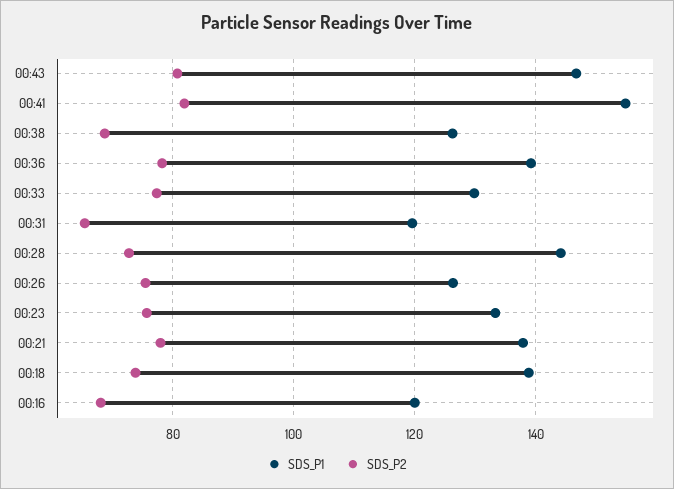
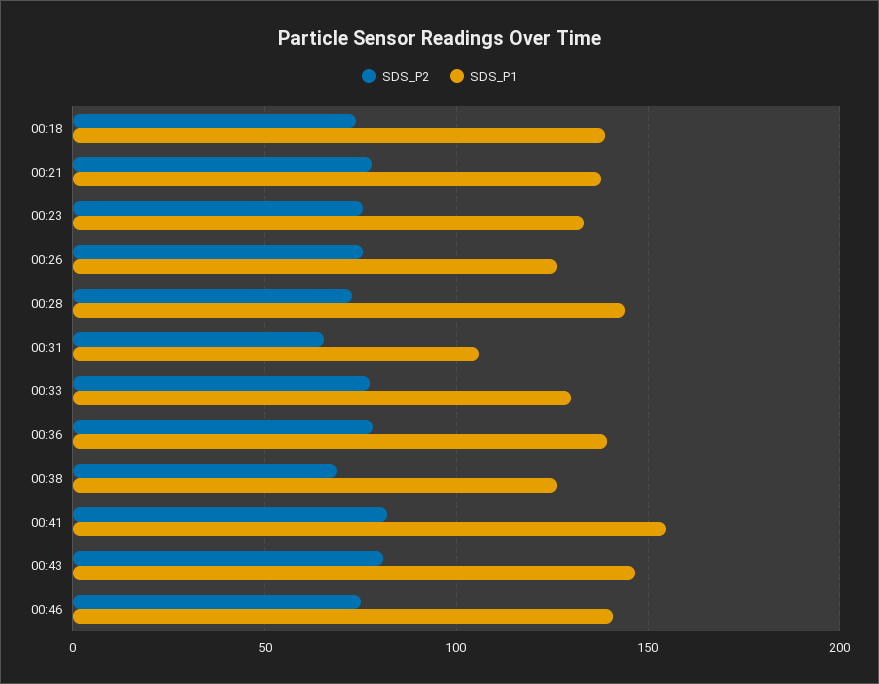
SDS_P1, 00:31: 120 -> 105
SDS_P1, 00:16: 120 -> none
SDS_P2, 00:16: 68 -> none
SDS_P2, 00:46: none -> 75
SDS_P1, 00:46: none -> 140

